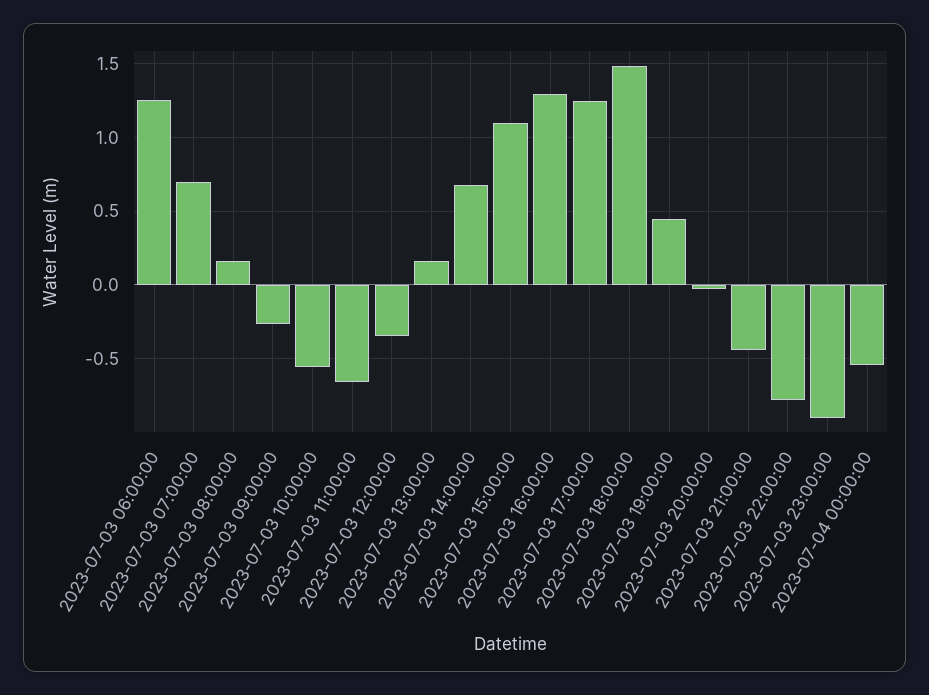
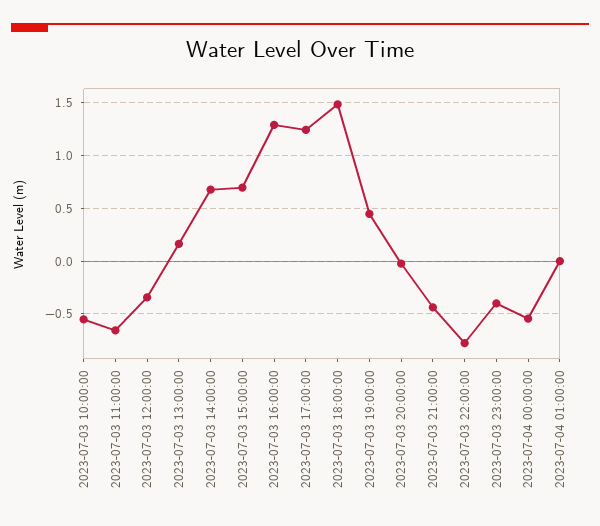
2023-07-03 06:00:00: 1.25 -> none
2023-07-03 07:00:00: 0.7 -> none
2023-07-03 08:00:00: 0.15 -> none
2023-07-03 09:00:00: -0.25 -> none
2023-07-03 15:00:00: 1.1 -> 0.7
2023-07-03 23:00:00: -0.9 -> -0.4
2023-07-04 01:00:00: none -> 0

